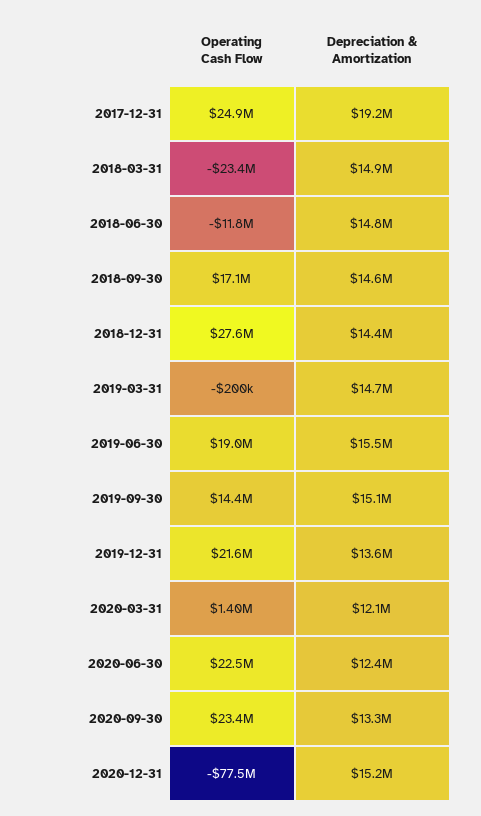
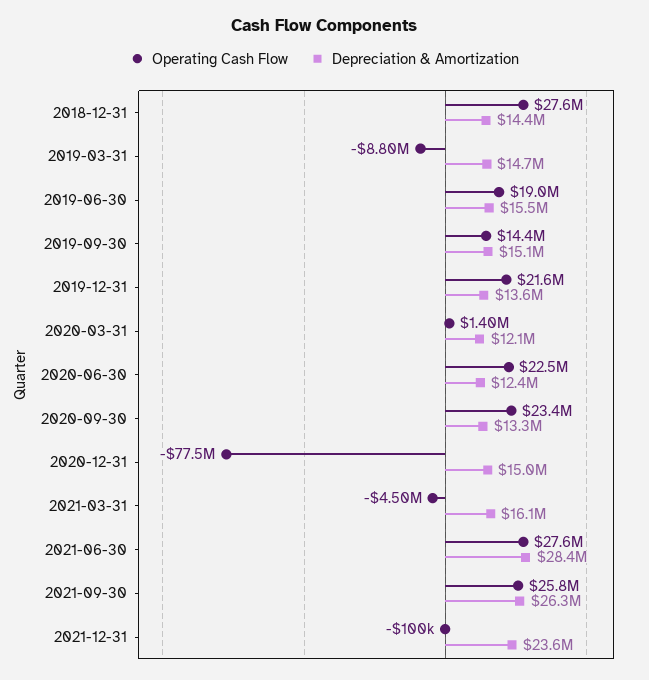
Operating Cash Flow, 2017-12-31: 24900000 -> none
Depreciation & Amortization, 2017-12-31: 19200000 -> none
Operating Cash Flow, 2018-03-31: -23400000 -> none
Depreciation & Amortization, 2018-03-31: 14900000 -> none
Operating Cash Flow, 2018-06-30: -11800000 -> none
Depreciation & Amortization, 2018-06-30: 14800000 -> none
Operating Cash Flow, 2018-09-30: 17100000 -> none
Depreciation & Amortization, 2018-09-30: 14600000 -> none
Operating Cash Flow, 2019-03-31: -200000 -> -8800000
Depreciation & Amortization, 2020-12-31: 15200000 -> 15000000
Operating Cash Flow, 2021-03-31: none -> -4500000
Depreciation & Amortization, 2021-03-31: none -> 16100000
Operating Cash Flow, 2021-06-30: none -> 27600000
Depreciation & Amortization, 2021-06-30: none -> 28400000
Operating Cash Flow, 2021-09-30: none -> 25800000
Depreciation & Amortization, 2021-09-30: none -> 26300000
Operating Cash Flow, 2021-12-31: none -> -100000
Depreciation & Amortization, 2021-12-31: none -> 23600000

